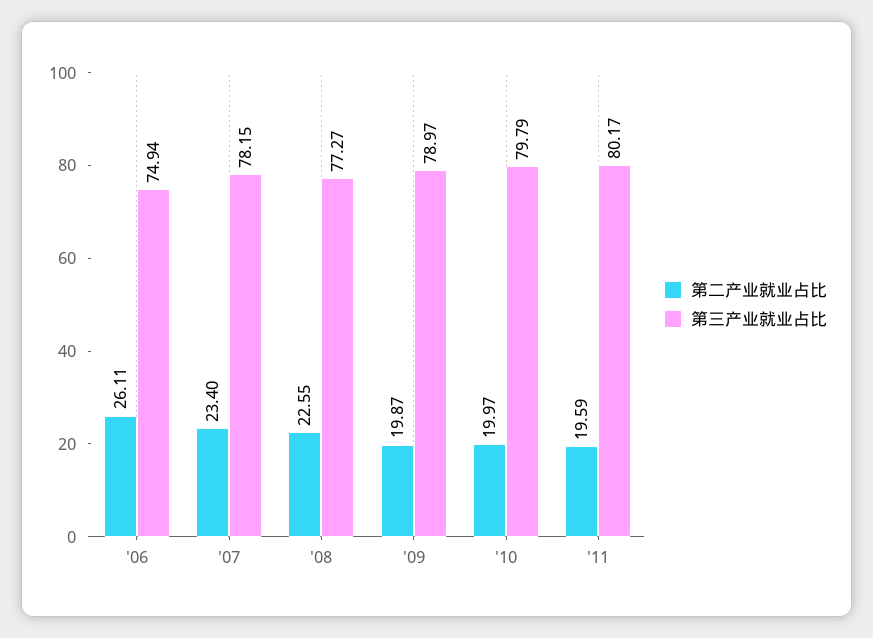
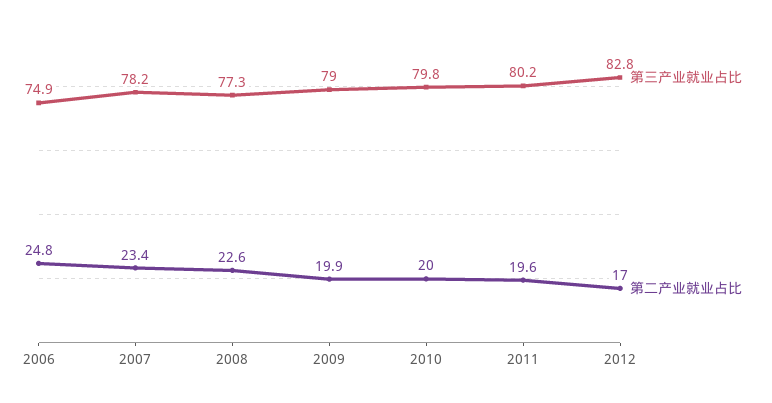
第二产业就业占比, '06: 26.11 -> 24.8
第三产业就业占比, 2012: none -> 82.8
第二产业就业占比, 2012: none -> 17

